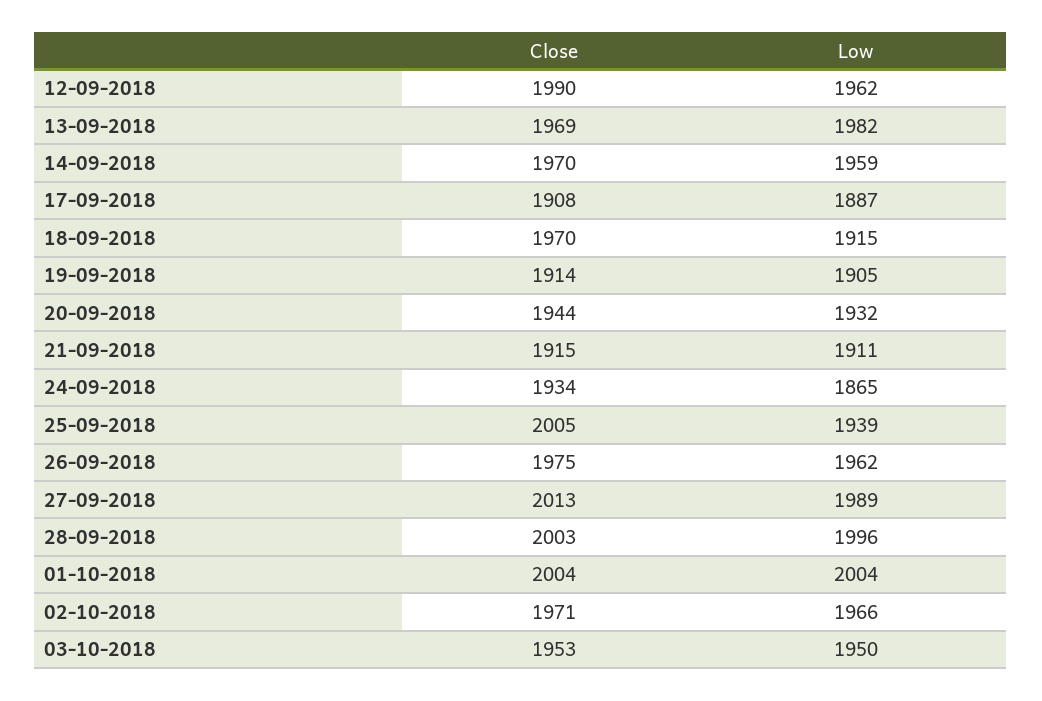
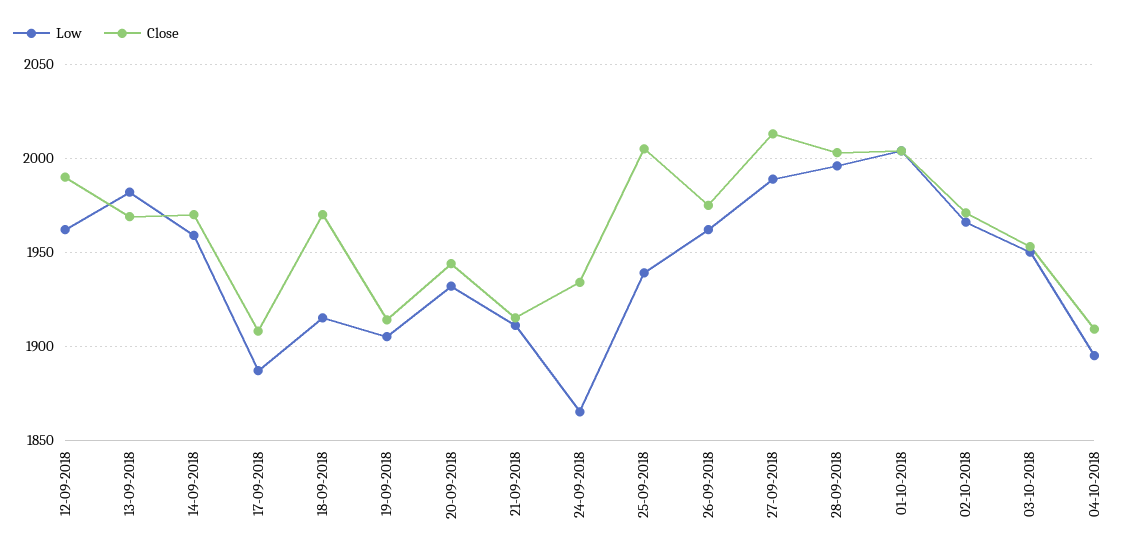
Low, 04-10-2018: none -> 1895
Close, 04-10-2018: none -> 1910

